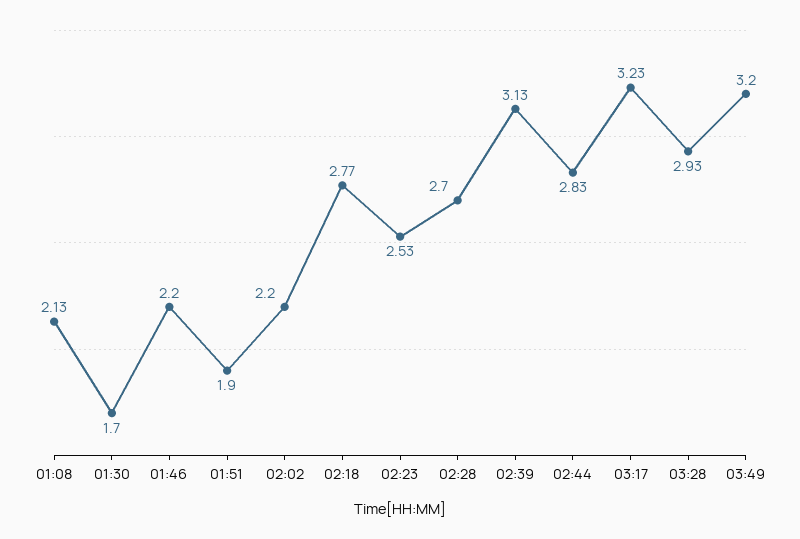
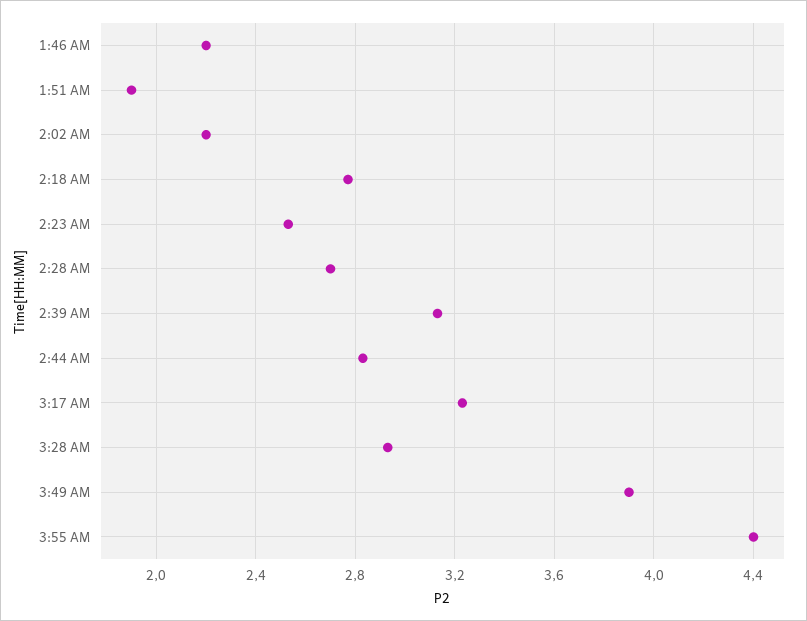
01:08: 2.13 -> none
01:30: 1.7 -> none
03:49: 3.2 -> 3.9
3:55 AM: none -> 4.4

